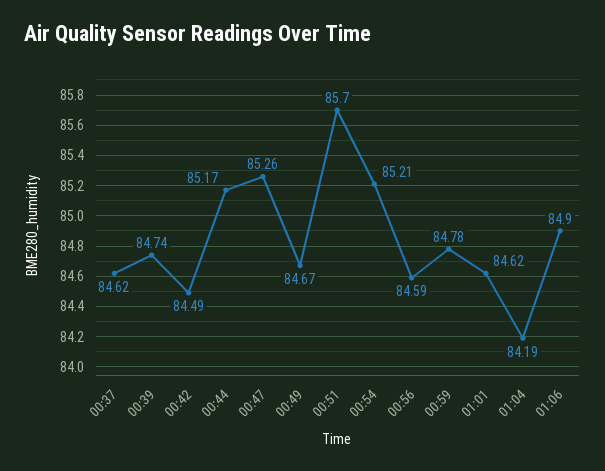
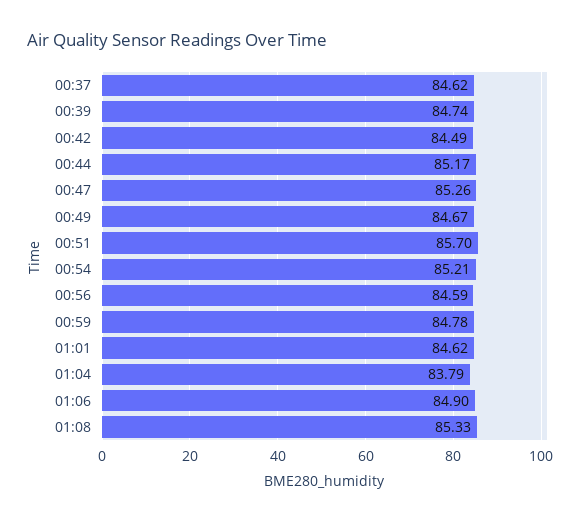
01:04: 84.19 -> 83.79
01:08: none -> 85.33

